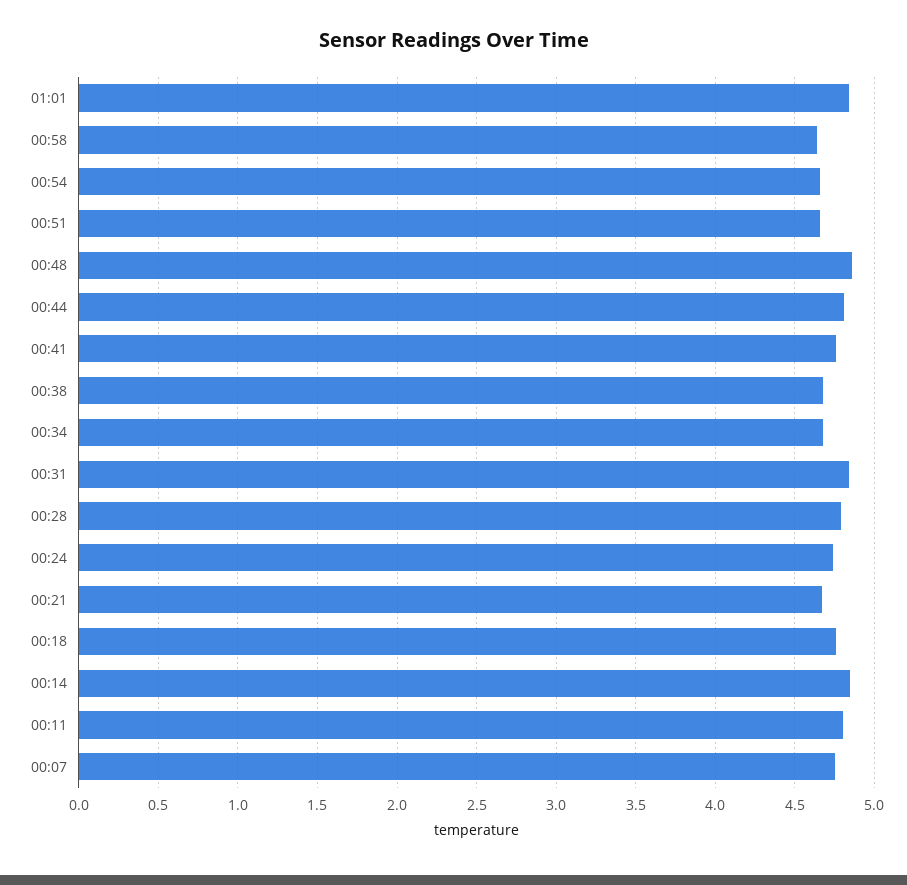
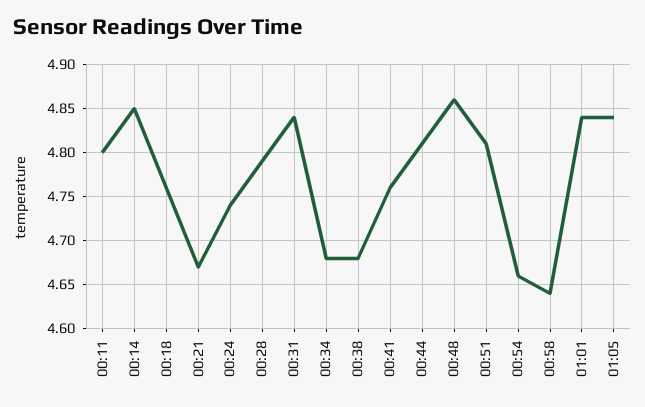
00:51: 4.65 -> 4.81
00:07: 4.75 -> none
01:05: none -> 4.84

